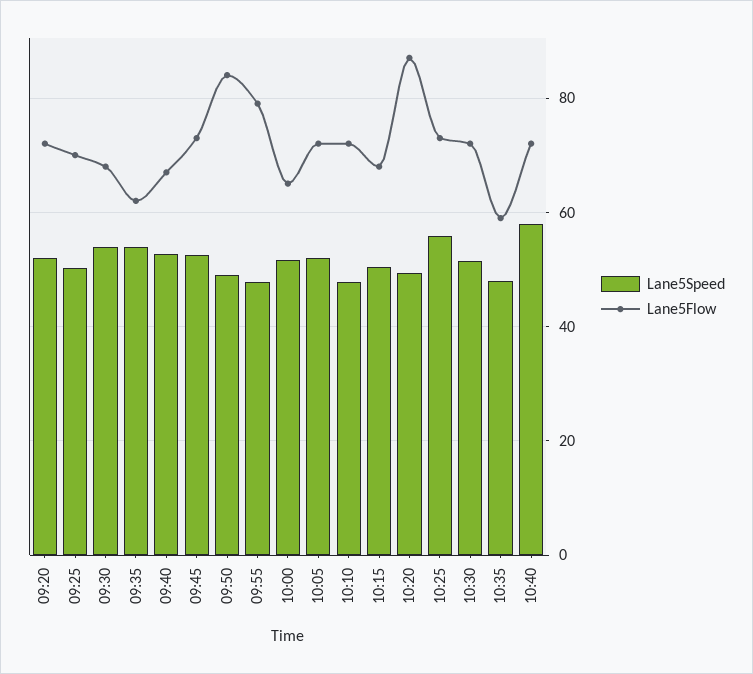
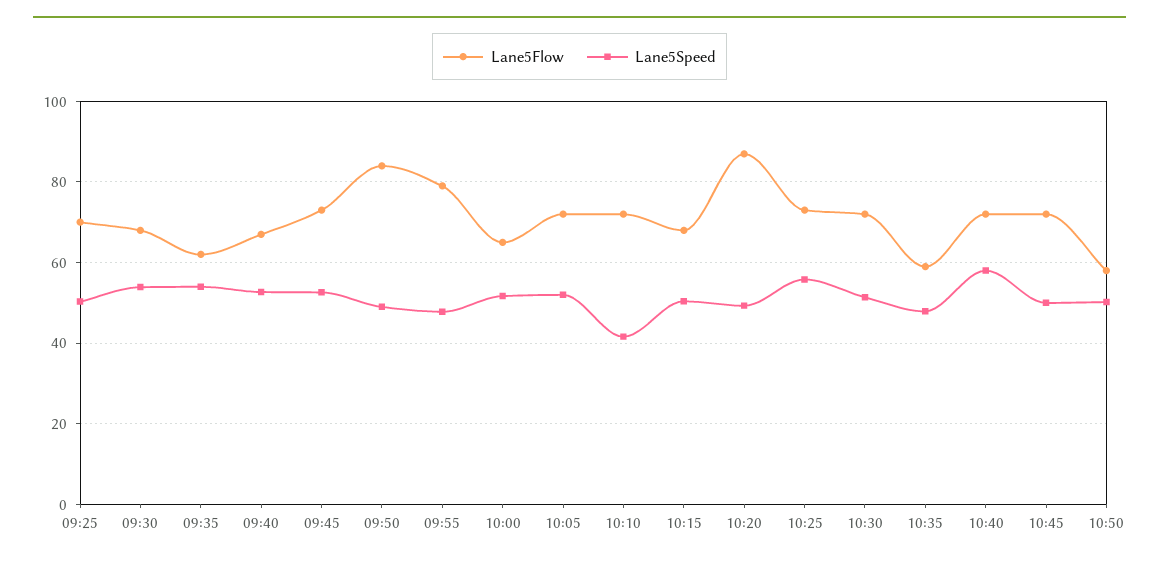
Lane5Speed, 09:20: 52 -> none
Lane5Flow, 09:20: 72 -> none
Lane5Speed, 10:10: 48 -> 42
Lane5Flow, 10:45: none -> 72
Lane5Speed, 10:45: none -> 50
Lane5Flow, 10:50: none -> 58
Lane5Speed, 10:50: none -> 50

